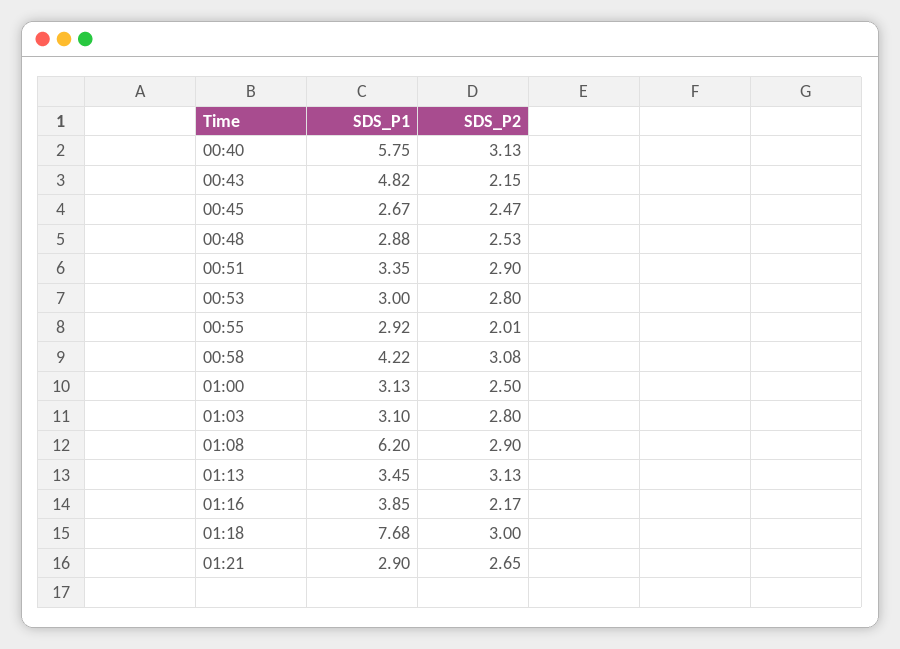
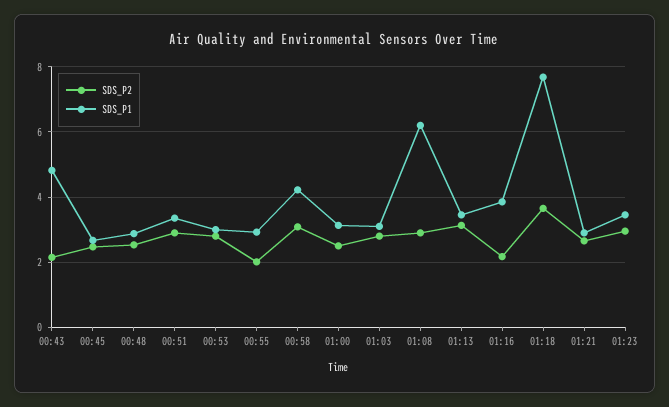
SDS_P1, 00:40: 5.75 -> none
SDS_P2, 00:40: 3.13 -> none
SDS_P2, 01:18: 3 -> 3.6
SDS_P2, 01:23: none -> 3
SDS_P1, 01:23: none -> 3.4

